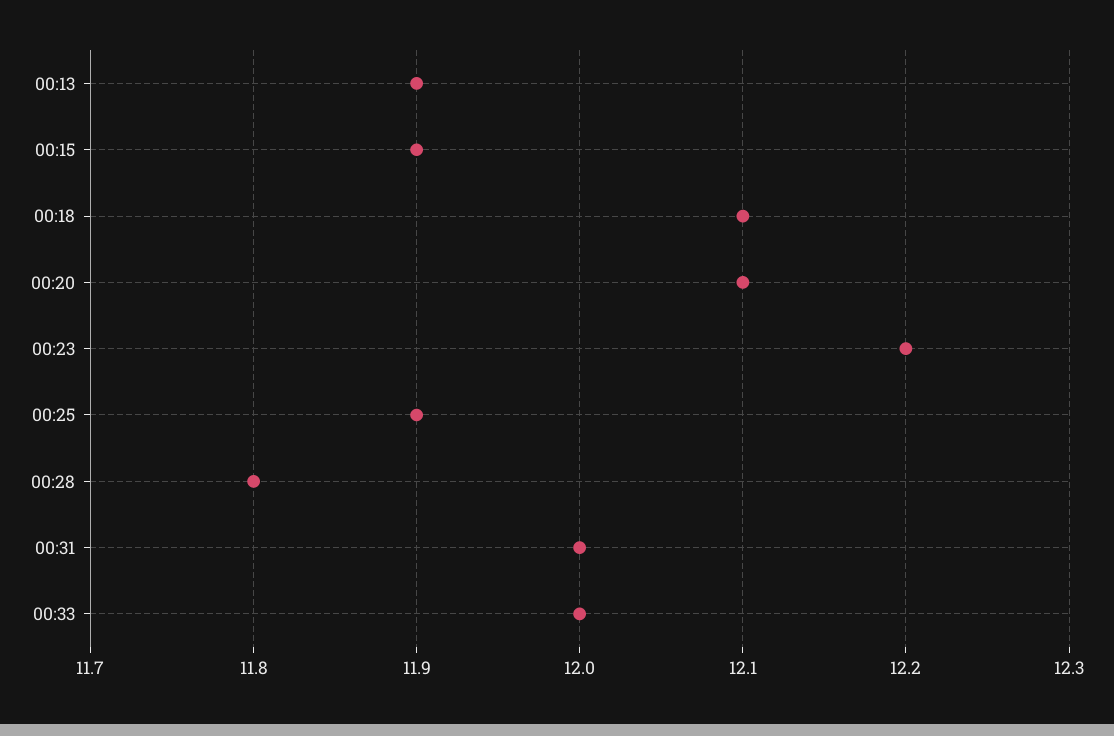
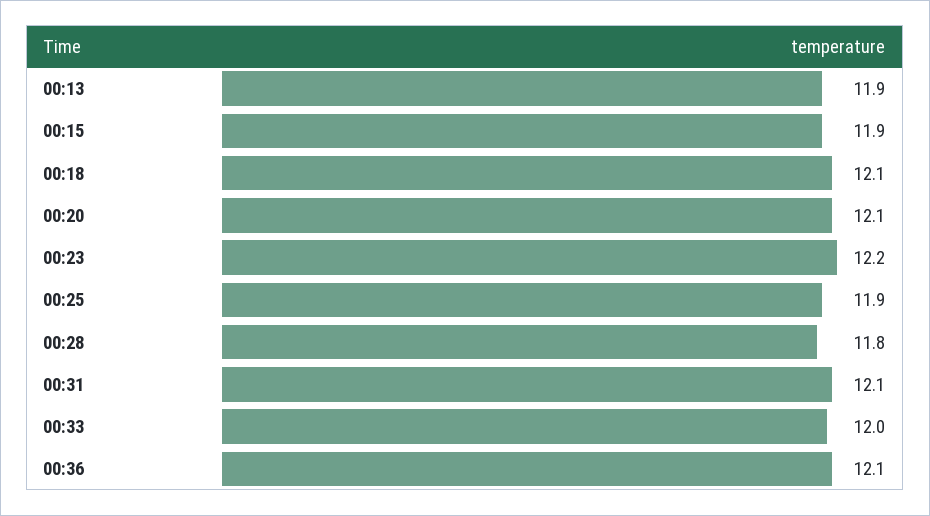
00:31: 12 -> 12.1
00:36: none -> 12.1

